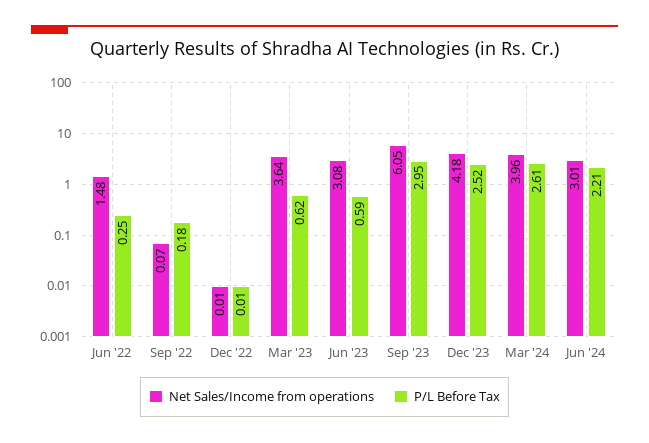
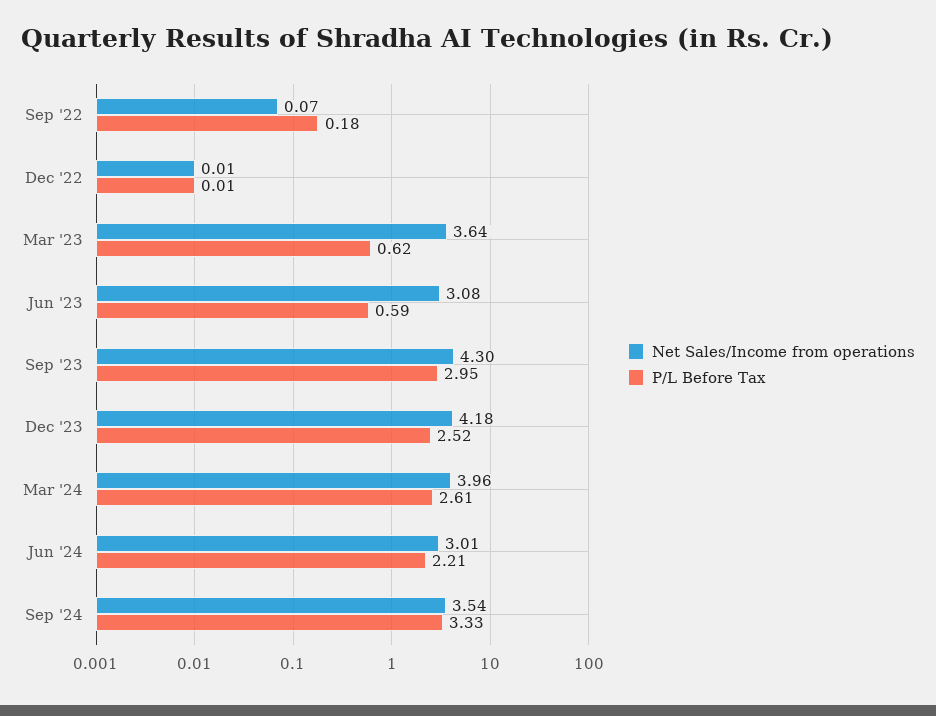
Net Sales/Income from operations, Jun '22: 1.48 -> none
P/L Before Tax, Jun '22: 0.25 -> none
Net Sales/Income from operations, Sep '23: 6.05 -> 4.3
Net Sales/Income from operations, Sep '24: none -> 3.54
P/L Before Tax, Sep '24: none -> 3.33

